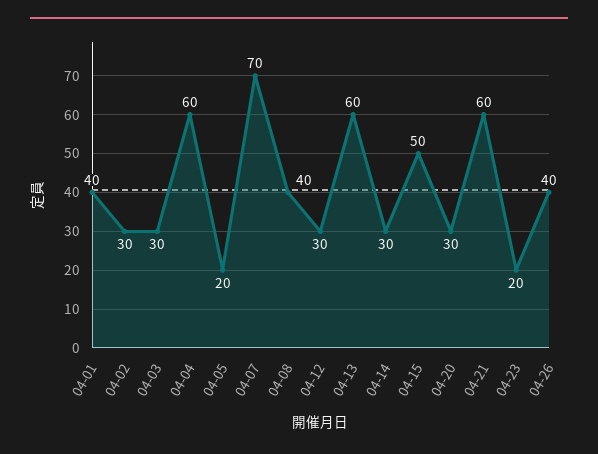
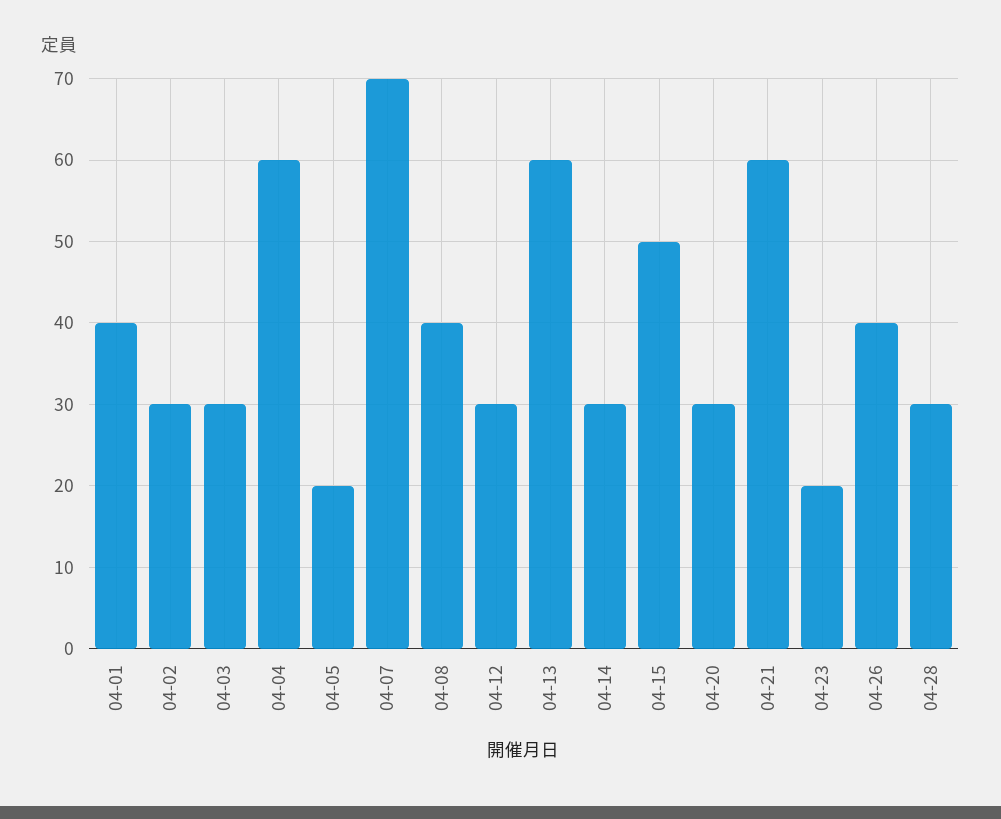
04-28: none -> 30

